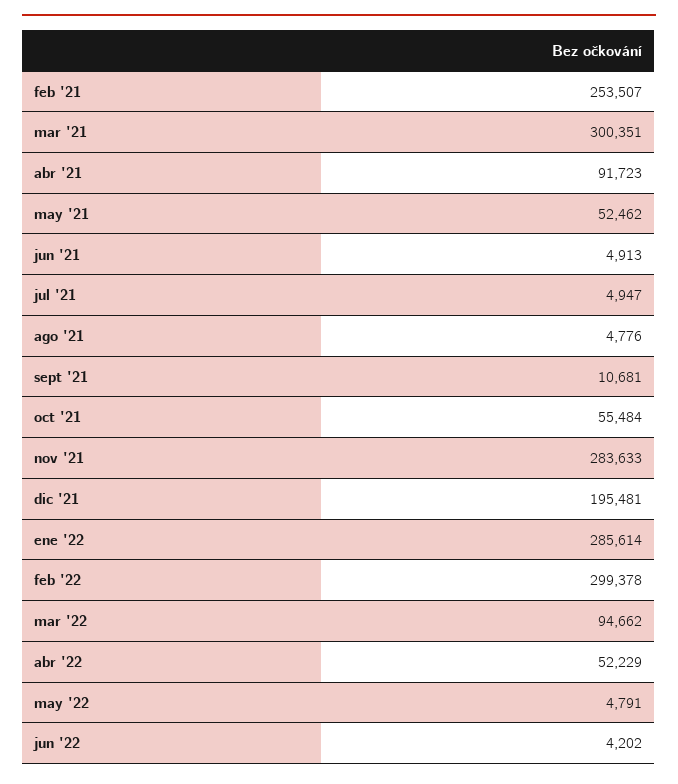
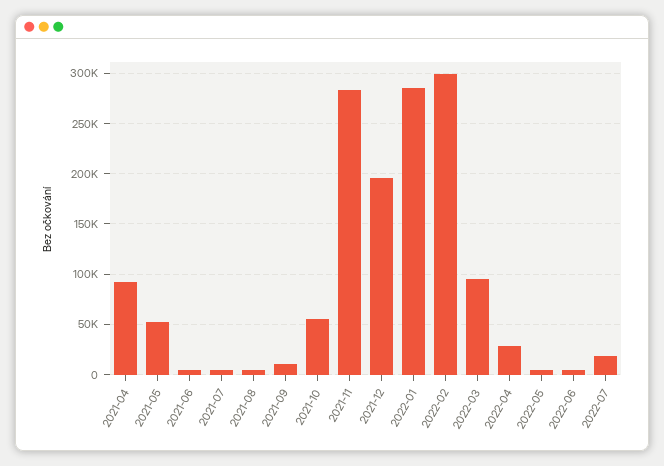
feb '21: 253507 -> none
mar '21: 300351 -> none
abr '22: 52229 -> 30000
2022-07: none -> 20000

